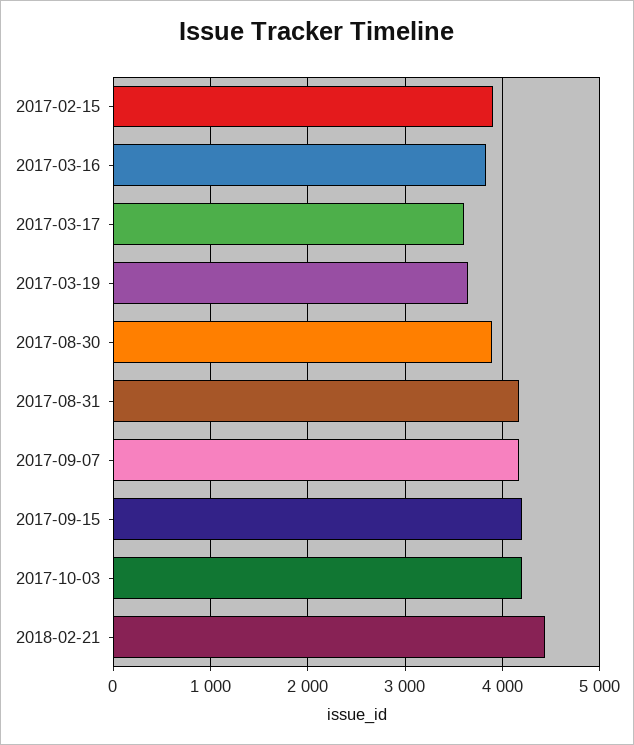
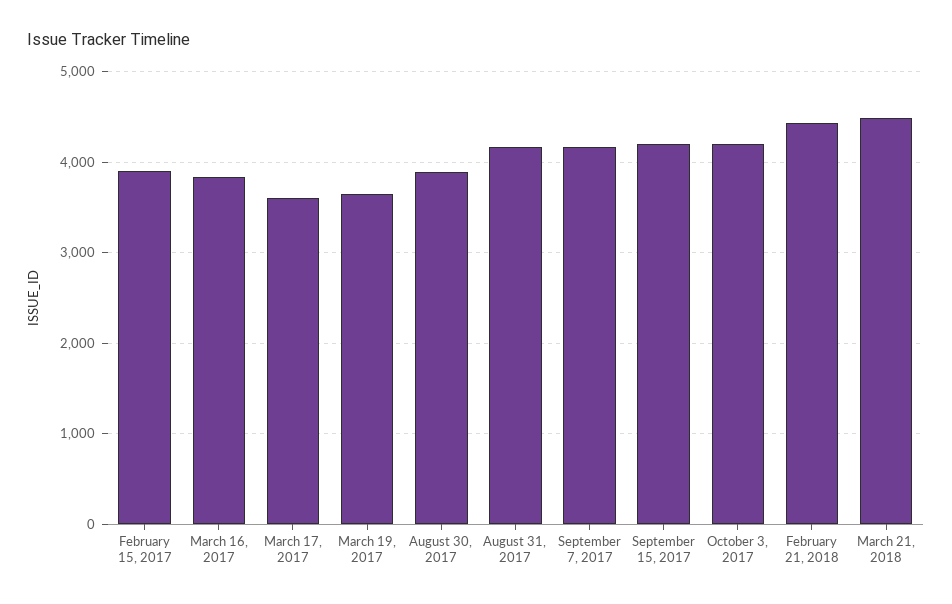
March 21, 2018: none -> 4500

